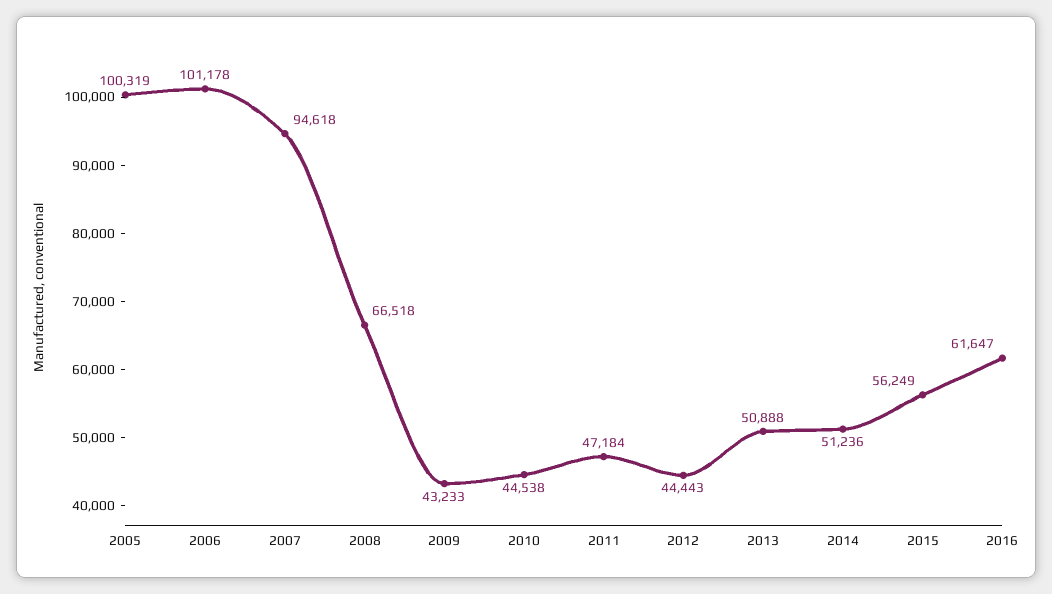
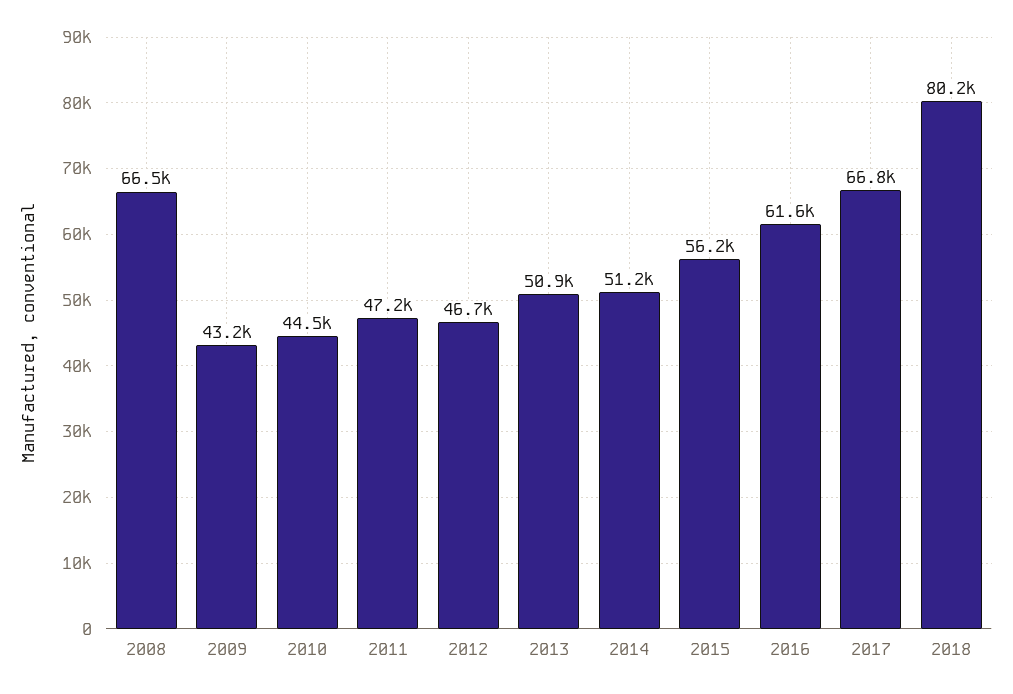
2005: 100319 -> none
2006: 101178 -> none
2007: 94618 -> none
2012: 44443 -> 46700
2017: none -> 66800
2018: none -> 80200

